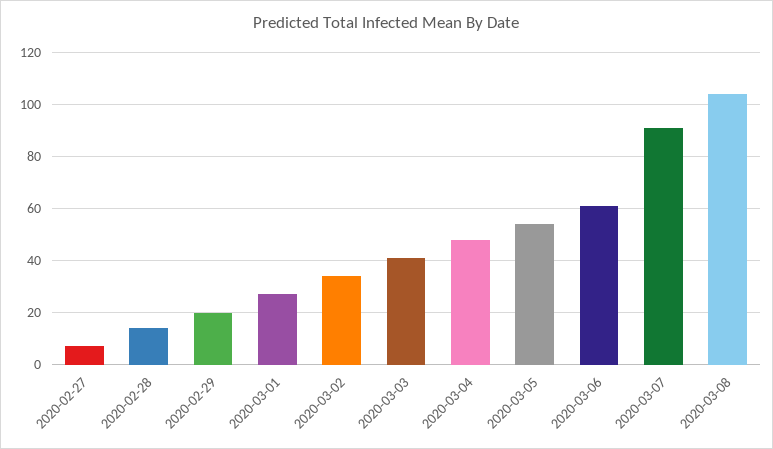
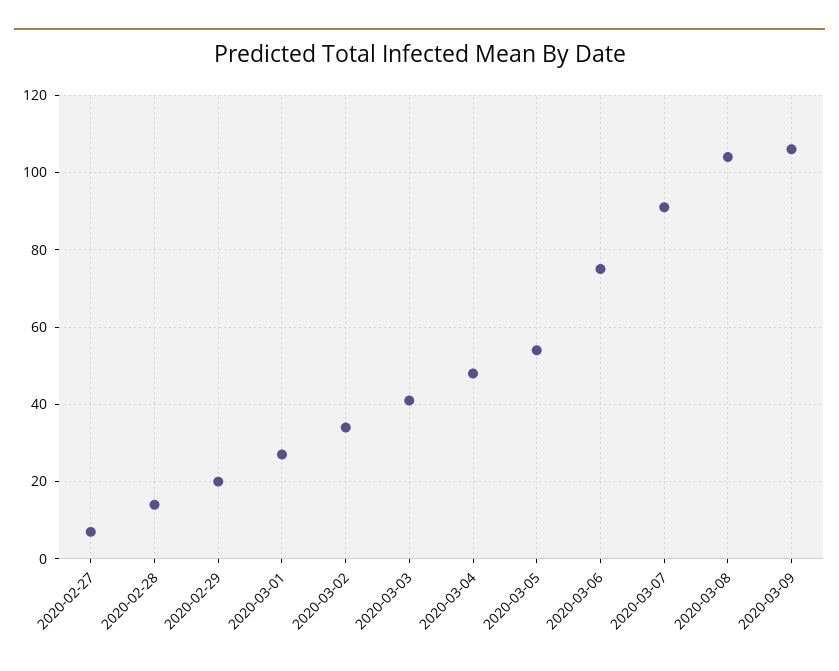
2020-03-06: 60 -> 75
2020-03-09: none -> 105

